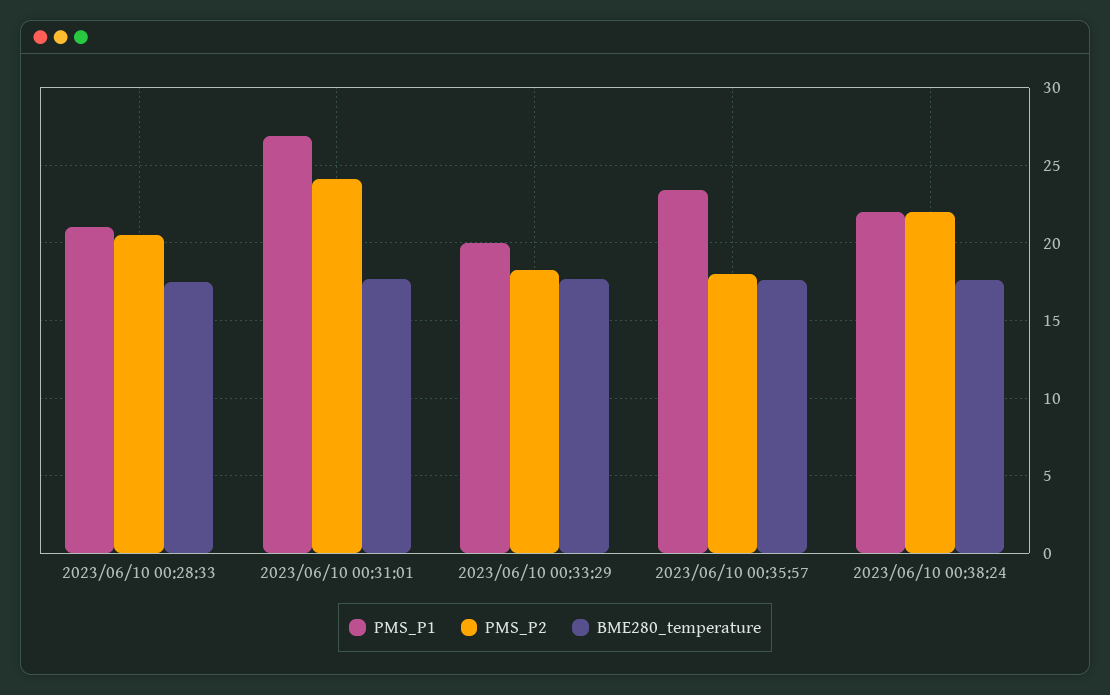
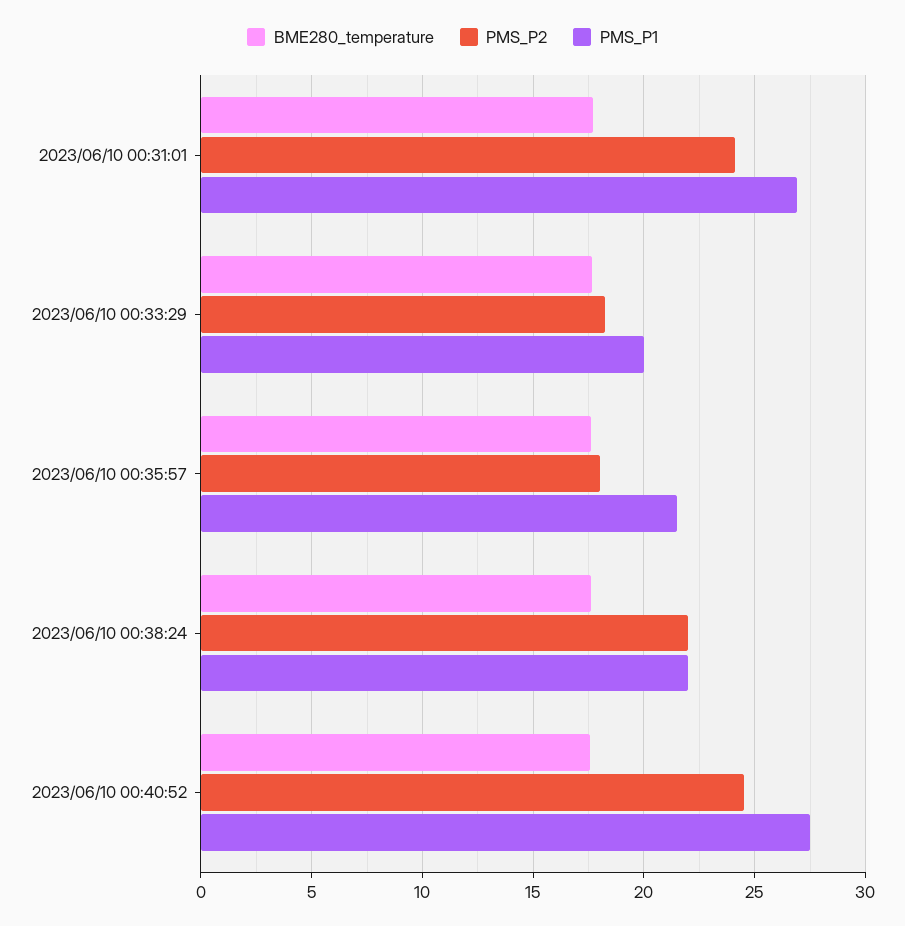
PMS_P1, 2023/06/10 00:28:33: 21 -> none
PMS_P2, 2023/06/10 00:28:33: 20.5 -> none
BME280_temperature, 2023/06/10 00:28:33: 17.5 -> none
PMS_P1, 2023/06/10 00:35:57: 23.5 -> 21.5
BME280_temperature, 2023/06/10 00:40:52: none -> 17.5
PMS_P2, 2023/06/10 00:40:52: none -> 24.5
PMS_P1, 2023/06/10 00:40:52: none -> 27.5

